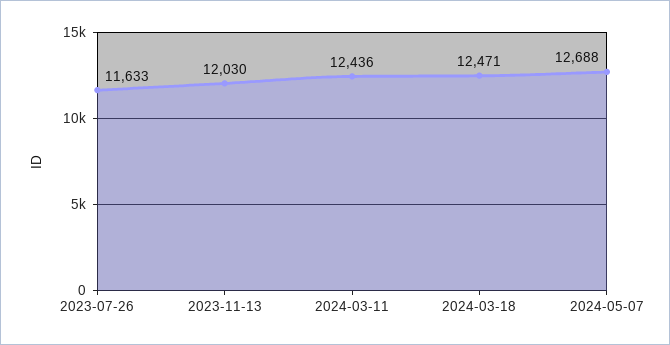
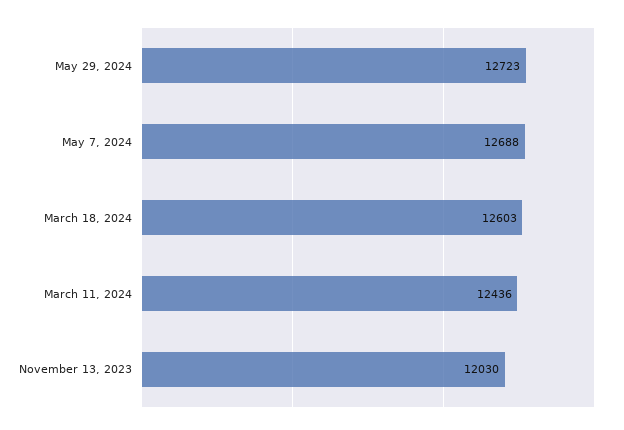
2023-07-26: 11633 -> none
2024-03-18: 12471 -> 12603
May 29, 2024: none -> 12723

